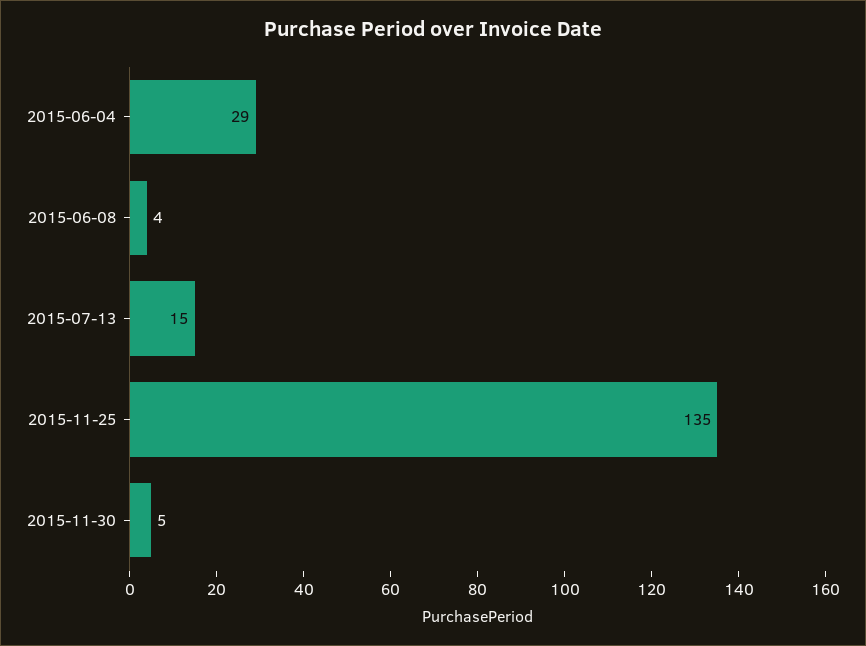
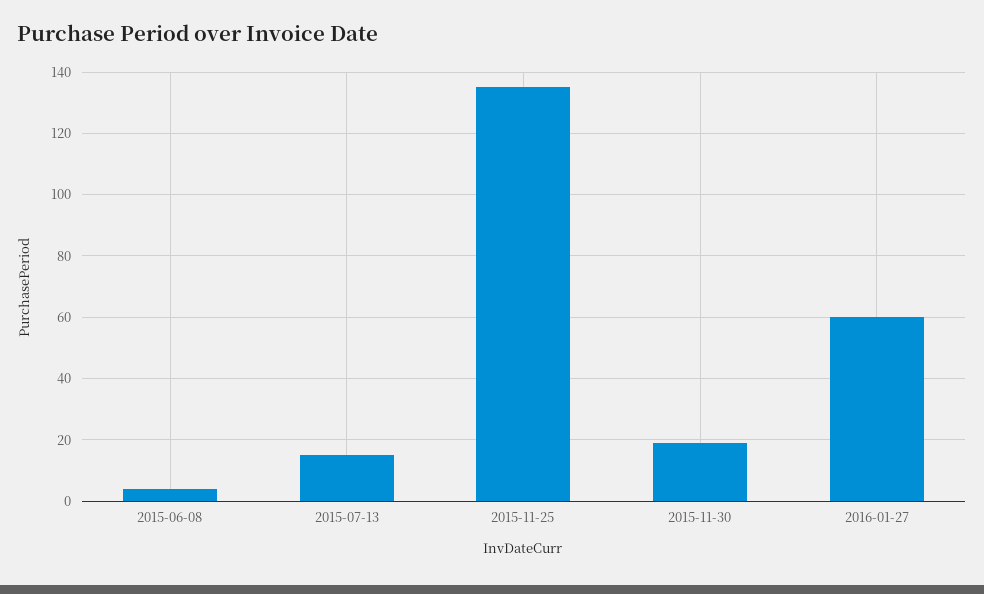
2015-06-04: 29 -> none
2015-11-30: 5 -> 20
2016-01-27: none -> 60

